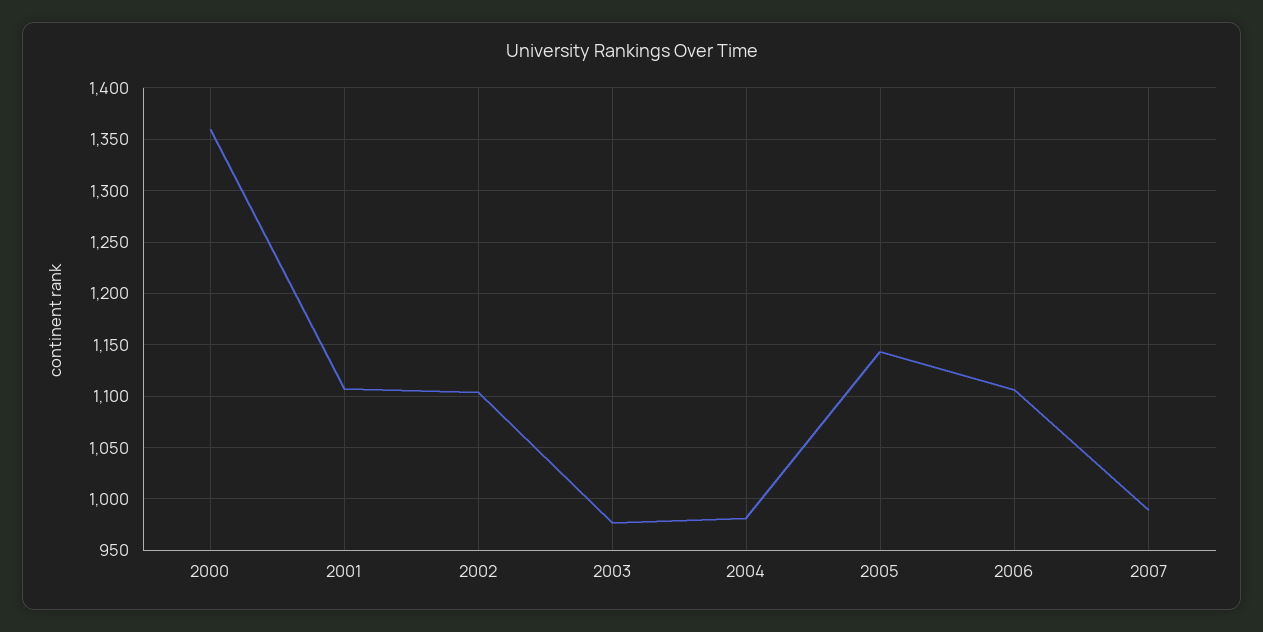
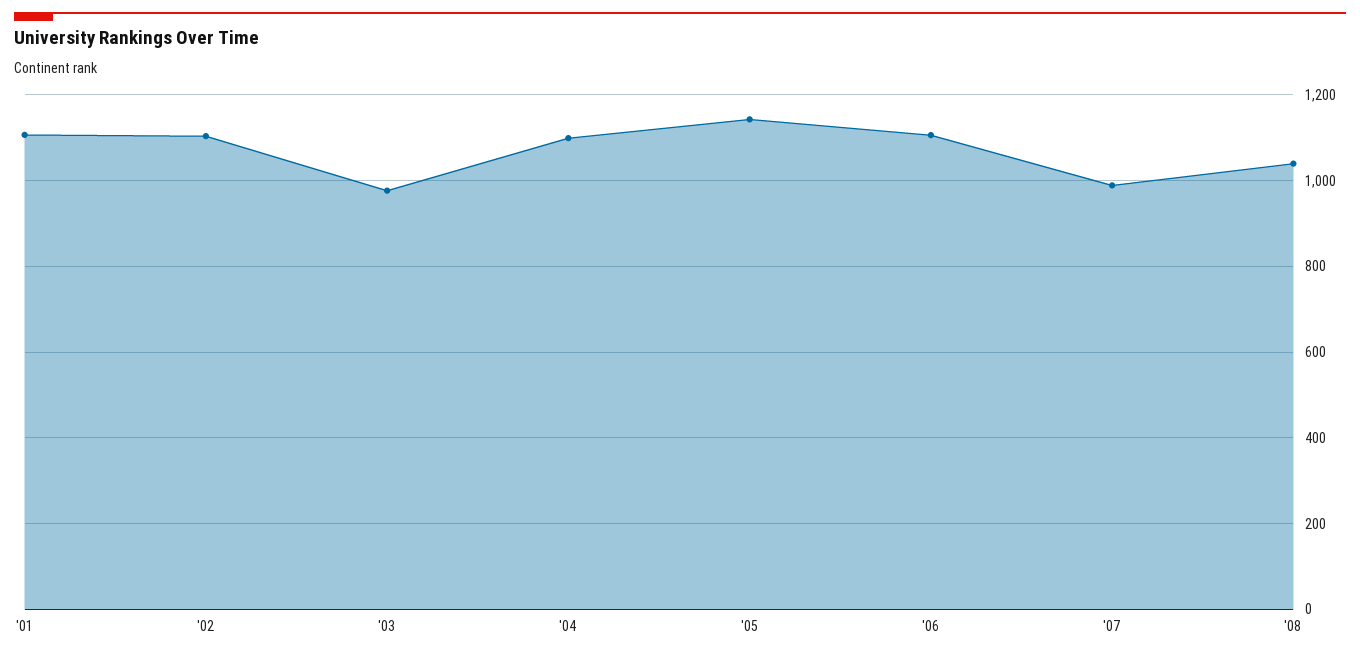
2000: 1360 -> none
2004: 980 -> 1100
'08: none -> 1040

